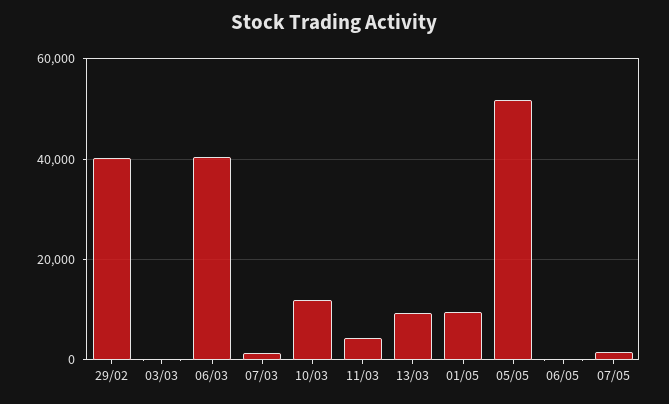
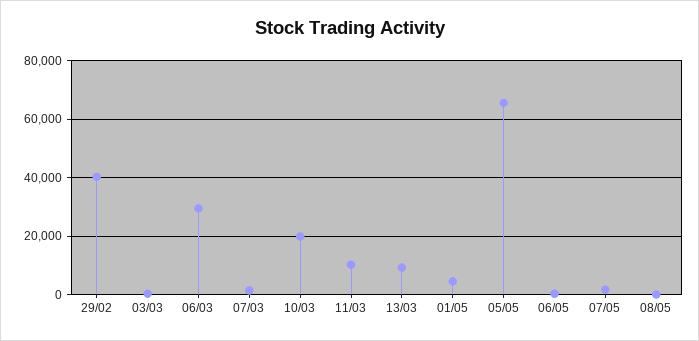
06/03: 40000 -> 30000
10/03: 12000 -> 20000
11/03: 4000 -> 10000
01/05: 10000 -> 5000
05/05: 52000 -> 65000
08/05: none -> 0

